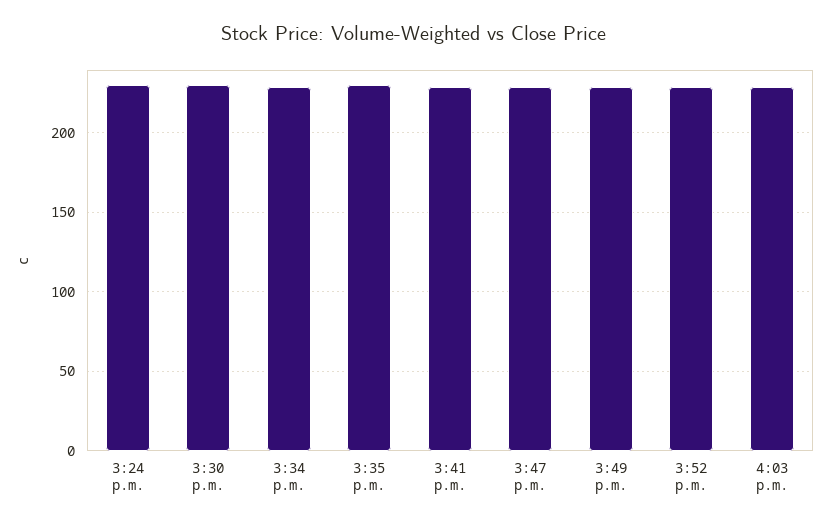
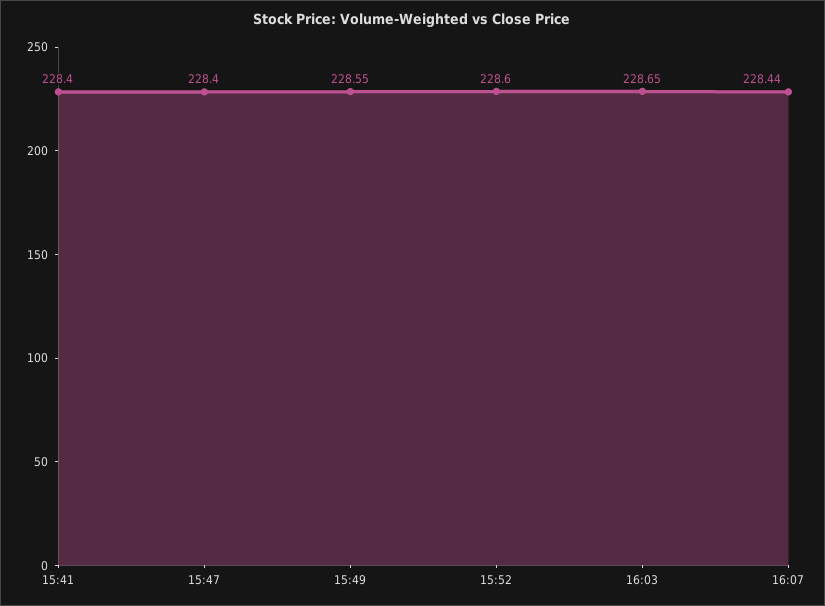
3:24 p.m.: 230 -> none
3:30 p.m.: 230 -> none
3:34 p.m.: 230 -> none
3:35 p.m.: 230 -> none
16:07: none -> 228.44

